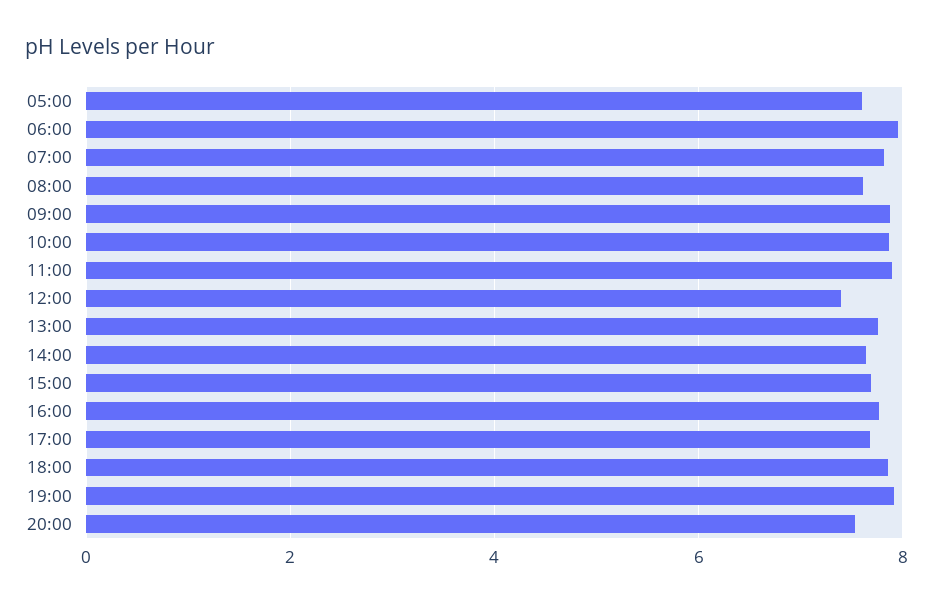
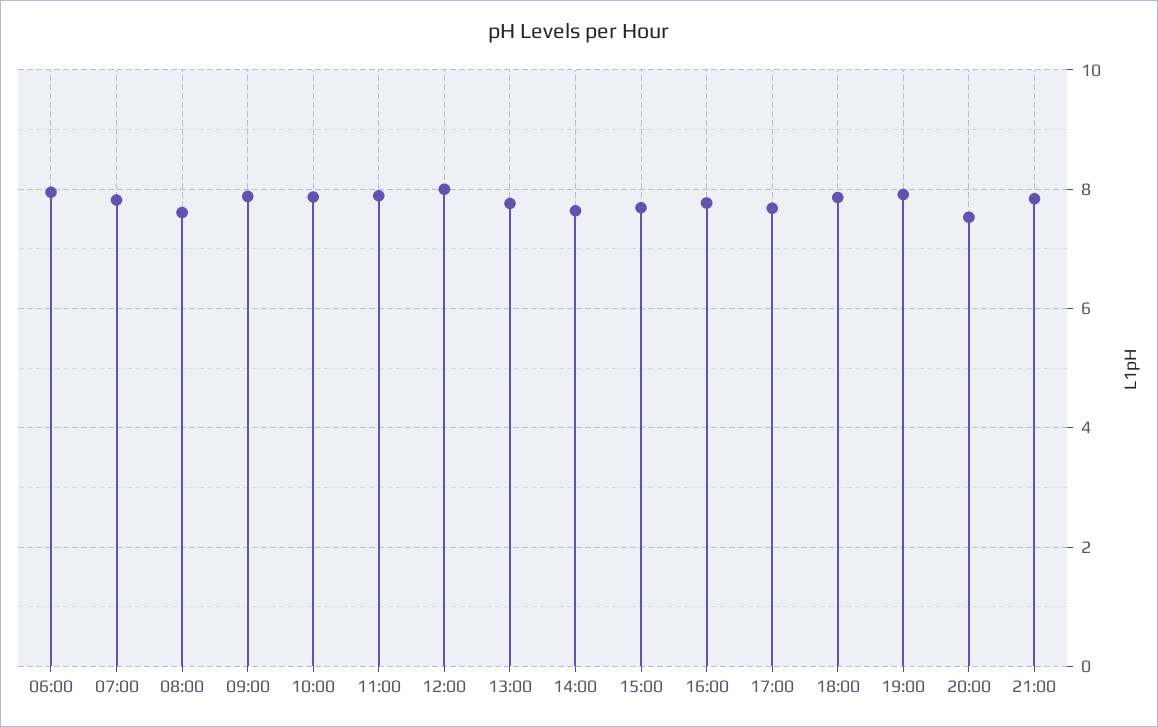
05:00: 7.6 -> none
12:00: 7.4 -> 8
21:00: none -> 7.8

